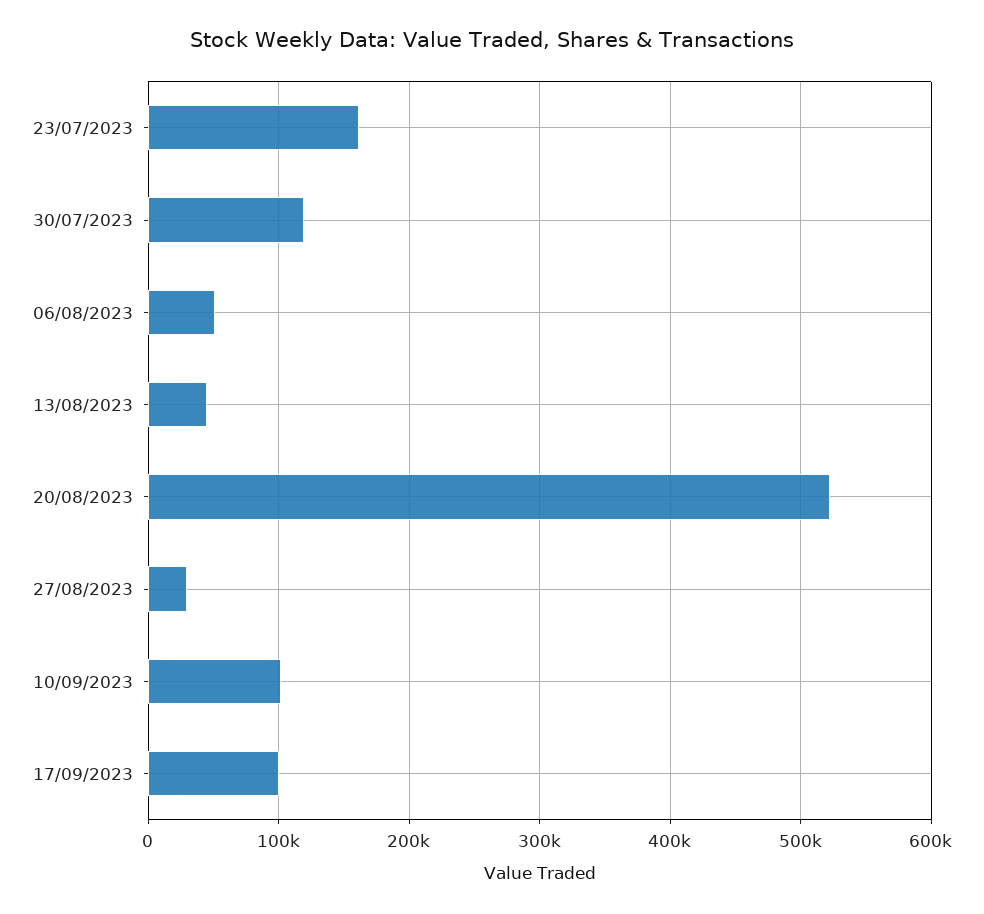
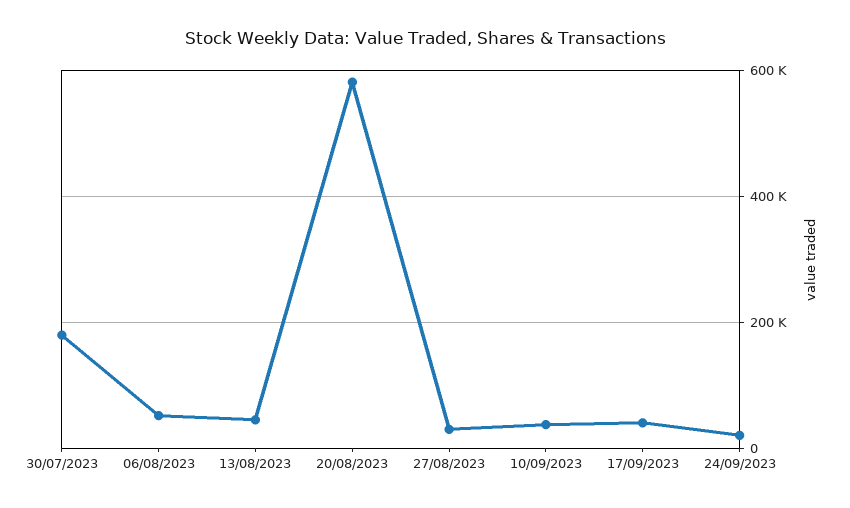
23/07/2023: 160000 -> none
30/07/2023: 120000 -> 180000
20/08/2023: 520000 -> 580000
10/09/2023: 100000 -> 40000
17/09/2023: 100000 -> 40000
24/09/2023: none -> 20000

